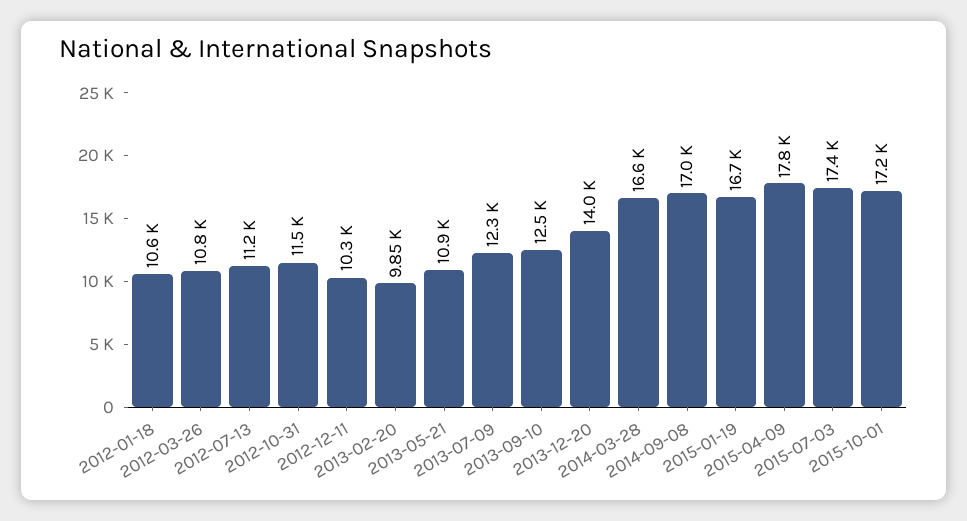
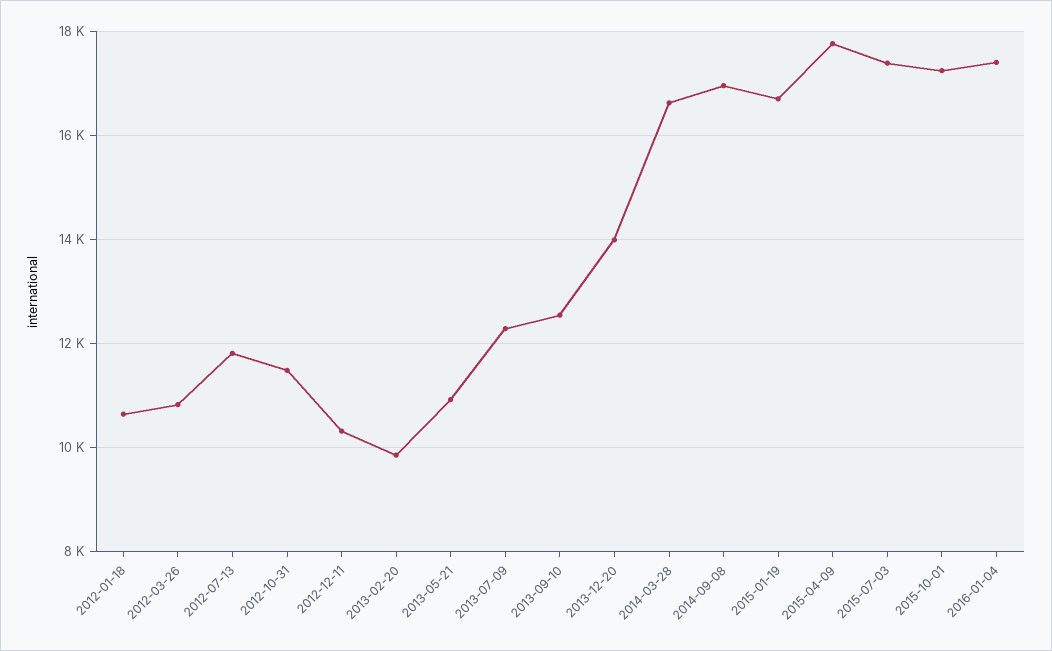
2012-07-13: 11200 -> 11800
2016-01-04: none -> 17400

